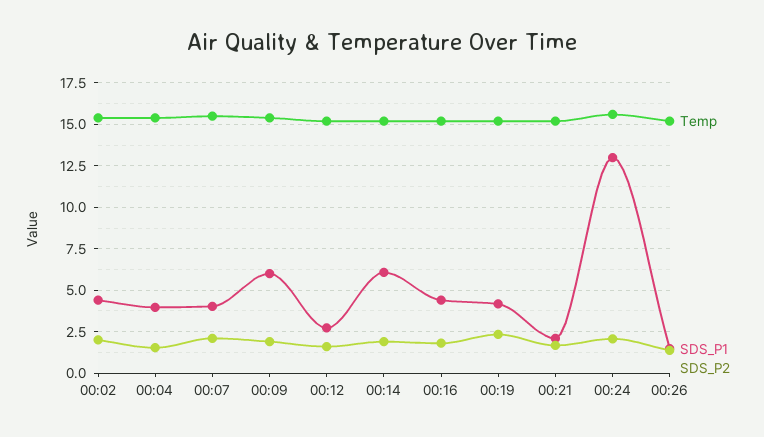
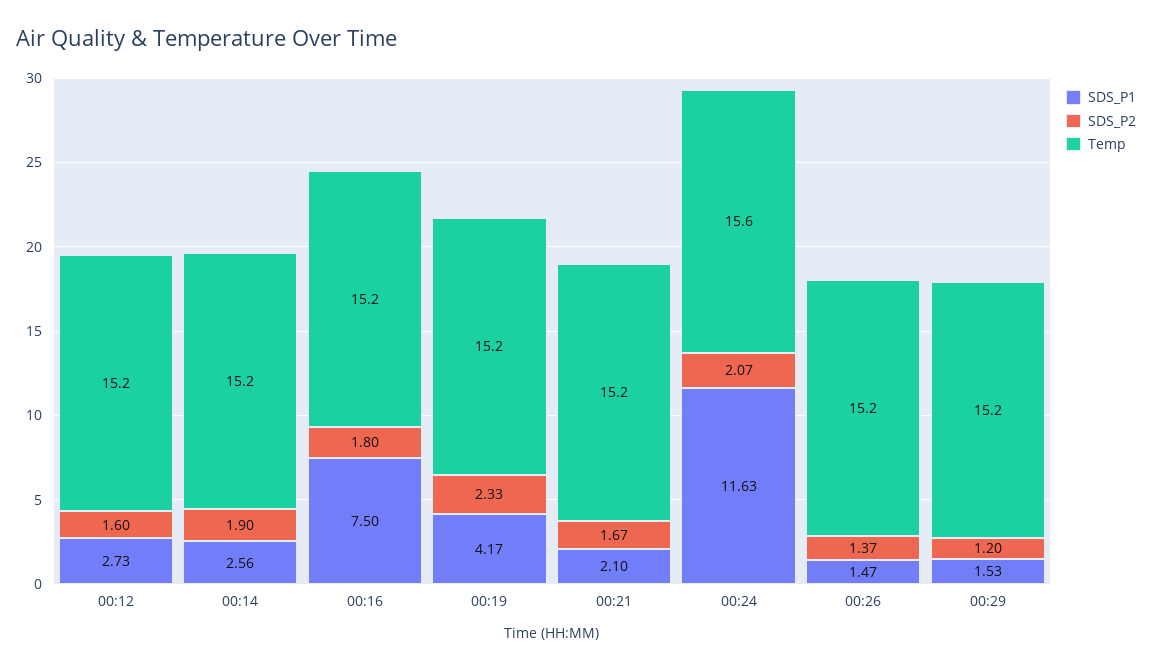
Temp, 00:02: 15.5 -> none
SDS_P1, 00:02: 4.5 -> none
SDS_P2, 00:02: 2 -> none
Temp, 00:04: 15.5 -> none
SDS_P1, 00:04: 4 -> none
SDS_P2, 00:04: 1.5 -> none
Temp, 00:07: 15.5 -> none
SDS_P1, 00:07: 4 -> none
SDS_P2, 00:07: 2 -> none
Temp, 00:09: 15.5 -> none
SDS_P1, 00:09: 6 -> none
SDS_P2, 00:09: 2 -> none
SDS_P1, 00:14: 6 -> 2.56
SDS_P1, 00:16: 4.5 -> 7.5
SDS_P1, 00:24: 13 -> 11.63
SDS_P1, 00:29: none -> 1.53
SDS_P2, 00:29: none -> 1.2
Temp, 00:29: none -> 15.2

